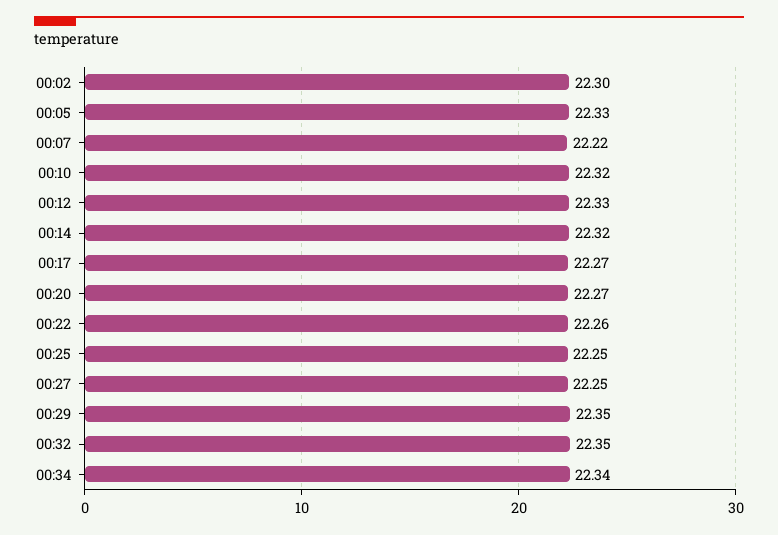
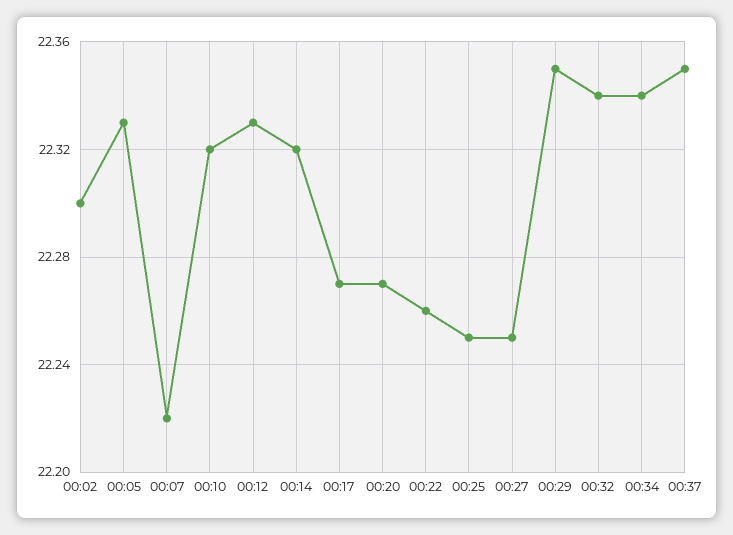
00:32: 22.35 -> 22.34
00:37: none -> 22.35

